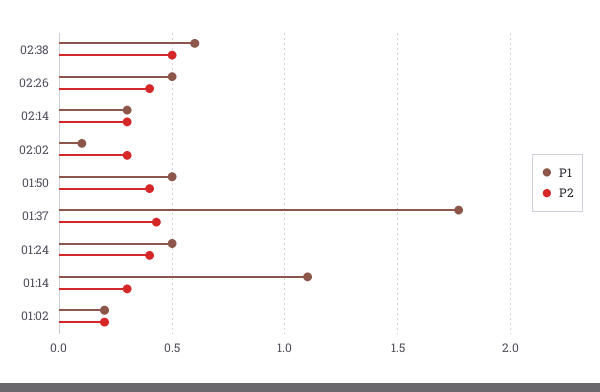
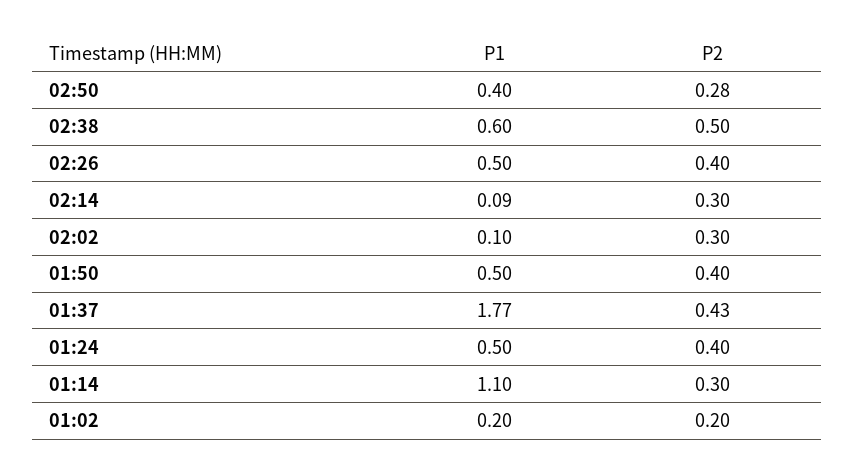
P1, 02:14: 0.3 -> 0.09
P1, 02:50: none -> 0.4
P2, 02:50: none -> 0.28

